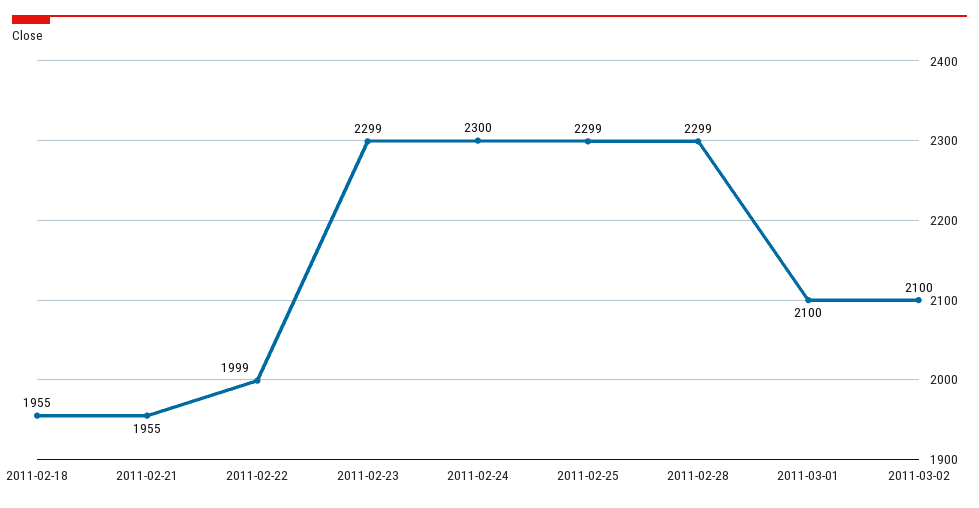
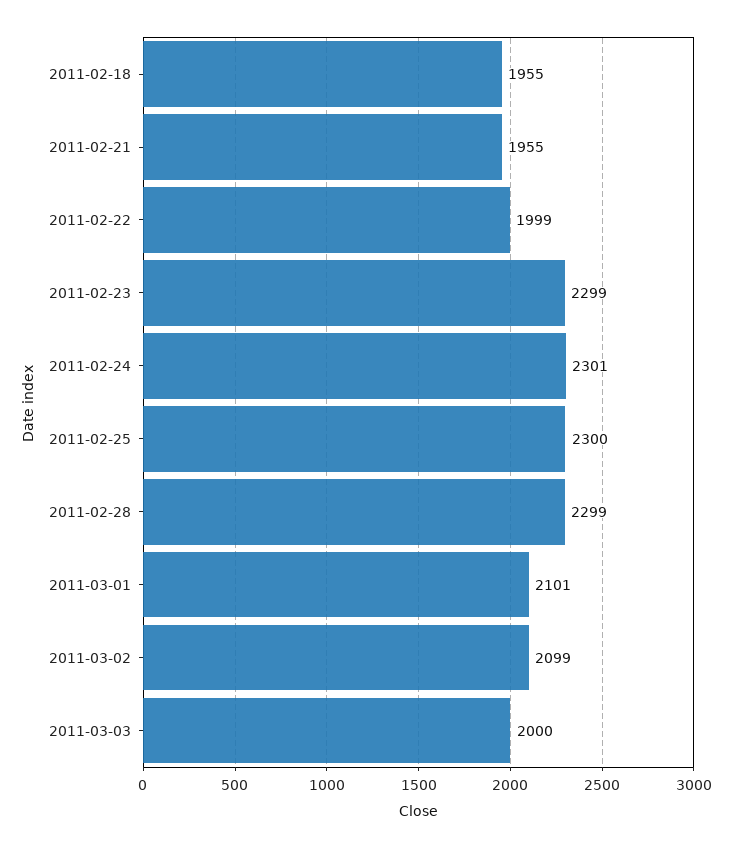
2011-02-24: 2300 -> 2301
2011-02-25: 2299 -> 2300
2011-03-01: 2100 -> 2101
2011-03-02: 2100 -> 2099
2011-03-03: none -> 2000

